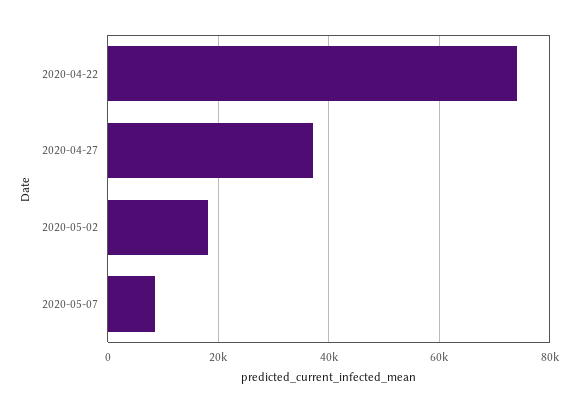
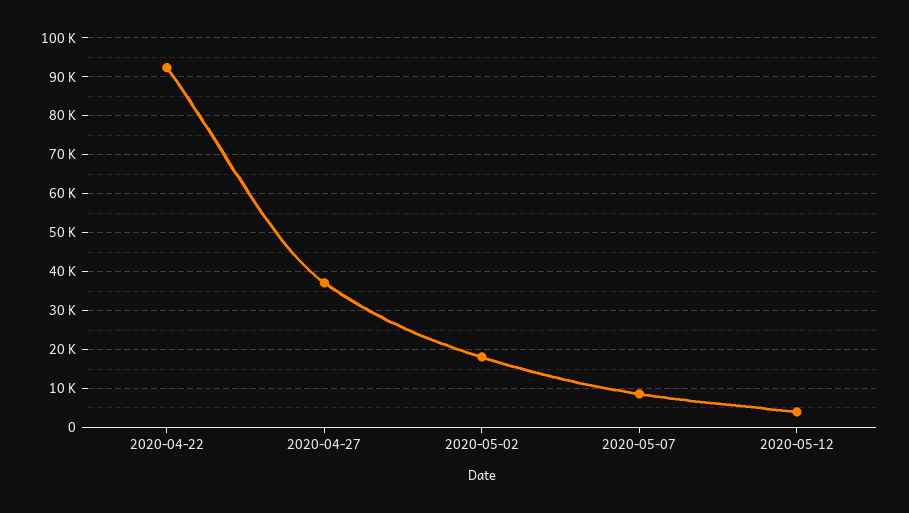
2020-04-22: 74000 -> 92000
2020-05-12: none -> 4000

